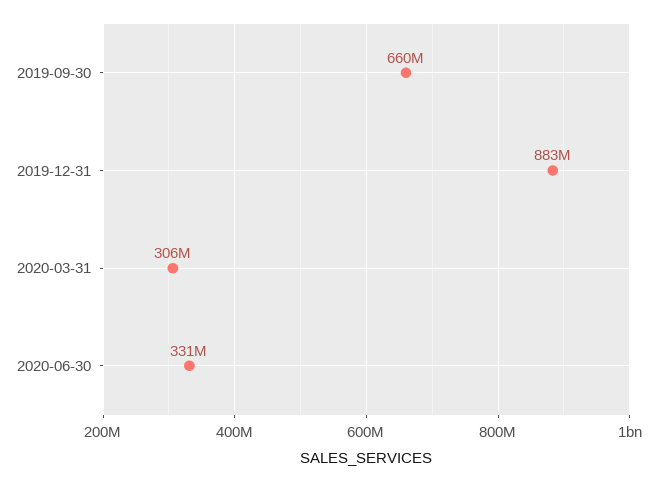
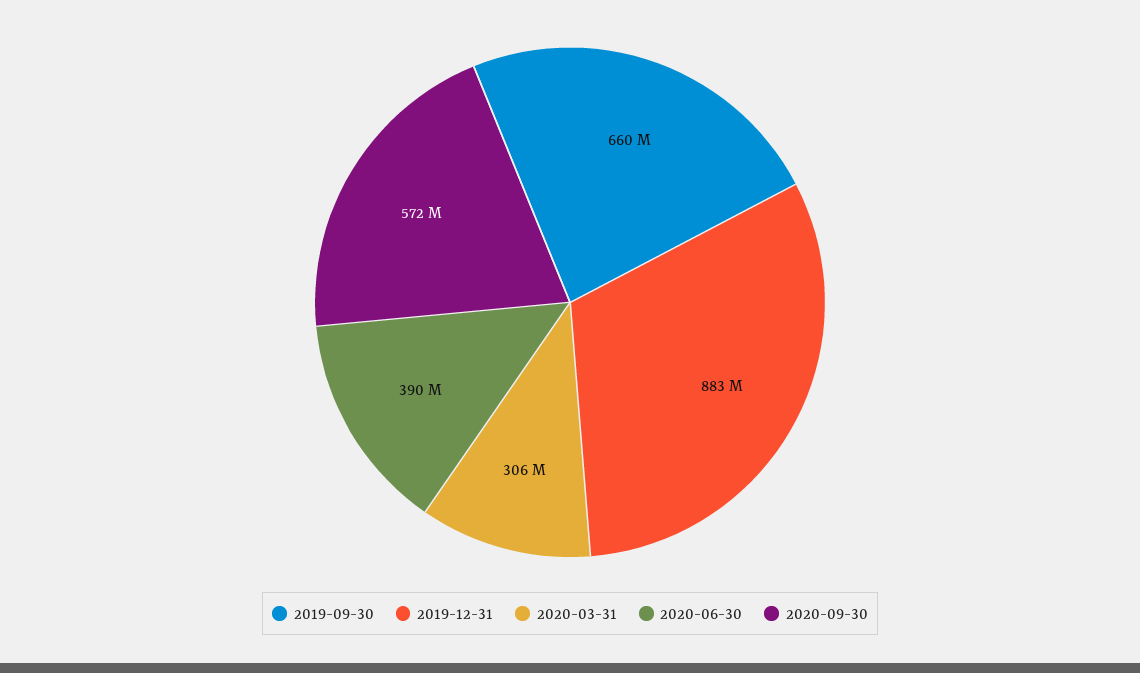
2020-06-30: 331000000 -> 390000000
2020-09-30: none -> 572000000

